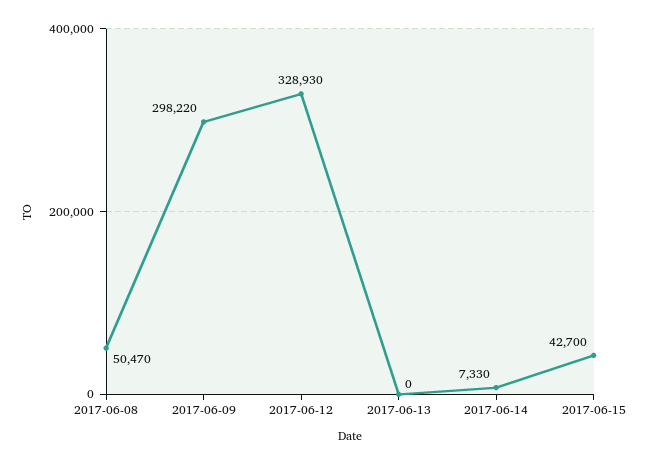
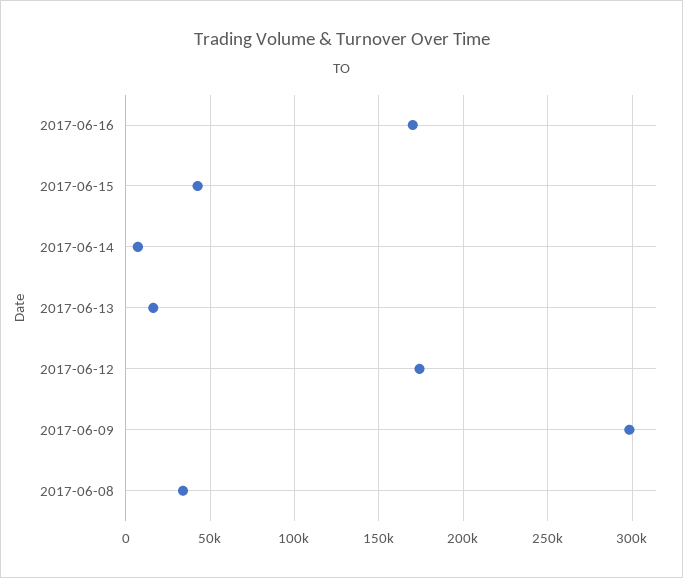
2017-06-08: 50470 -> 35000
2017-06-12: 328930 -> 175000
2017-06-13: 0 -> 15000
2017-06-16: none -> 170000

